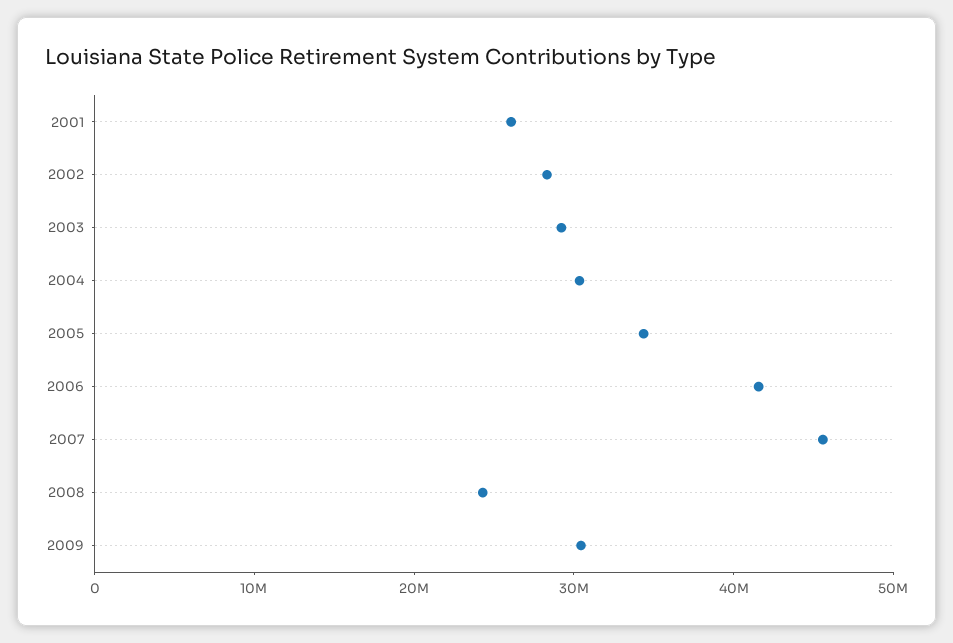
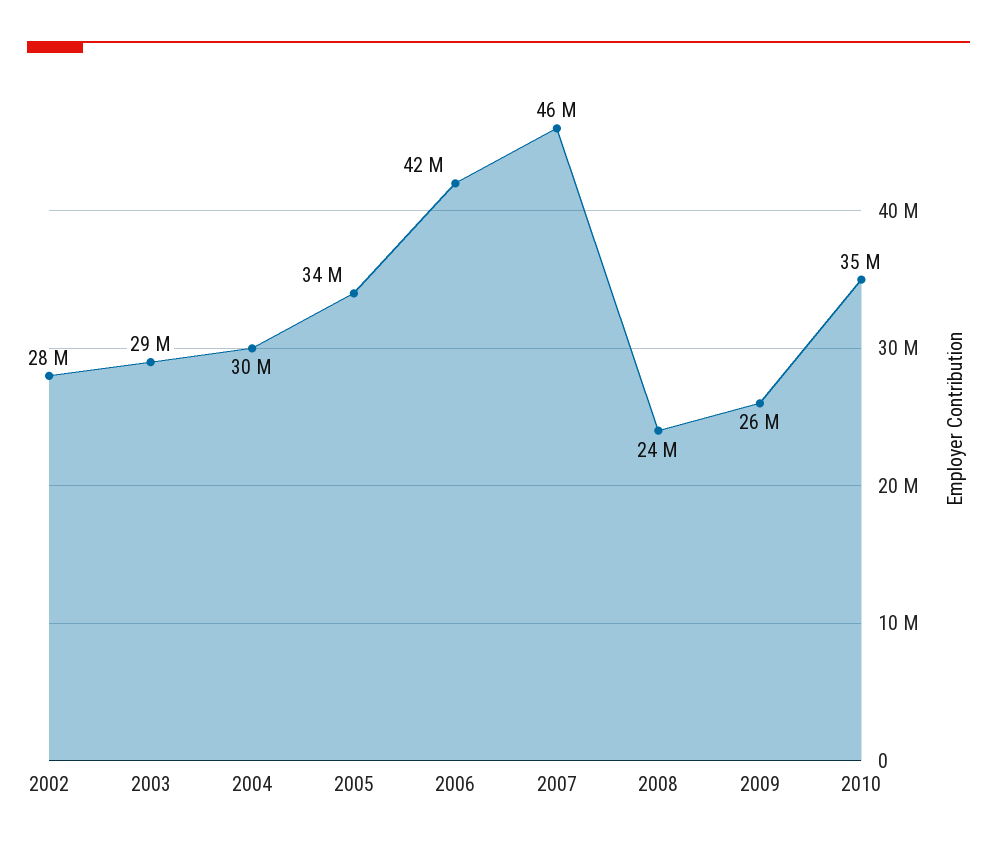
2001: 26000000 -> none
2009: 30000000 -> 26000000
2010: none -> 35000000

